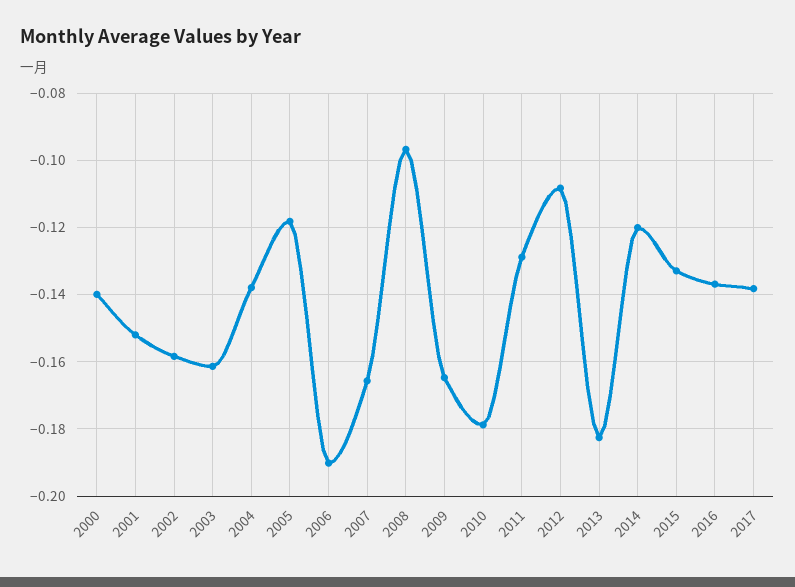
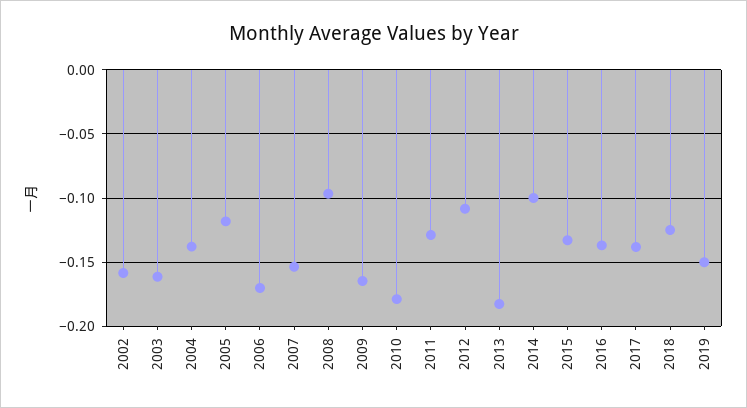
2000: -0.14 -> none
2001: -0.152 -> none
2006: -0.19 -> -0.17
2007: -0.166 -> -0.155
2014: -0.12 -> -0.1
2018: none -> -0.125
2019: none -> -0.15

